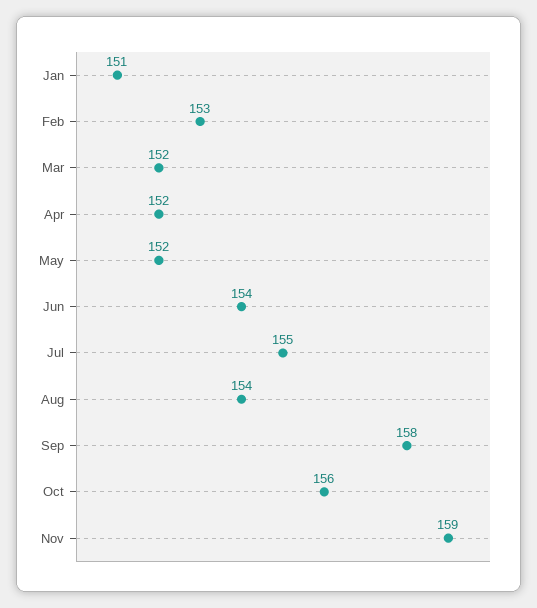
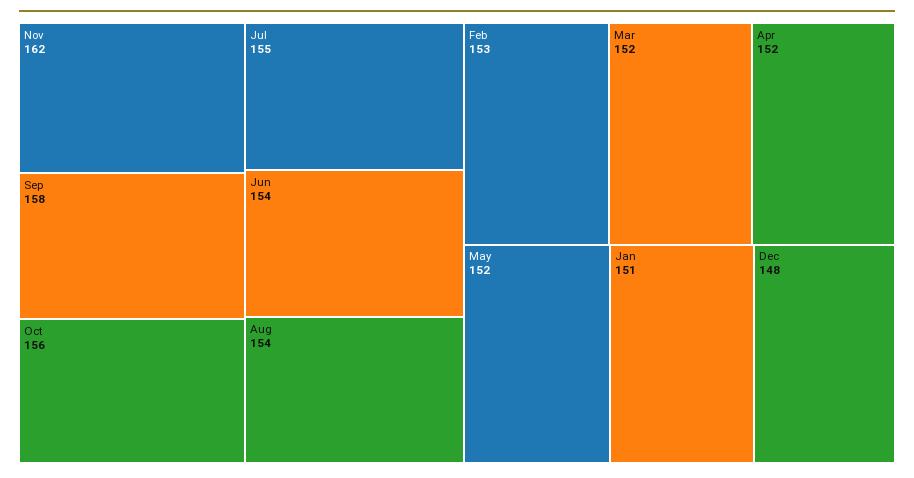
Nov: 159 -> 162
Dec: none -> 148

